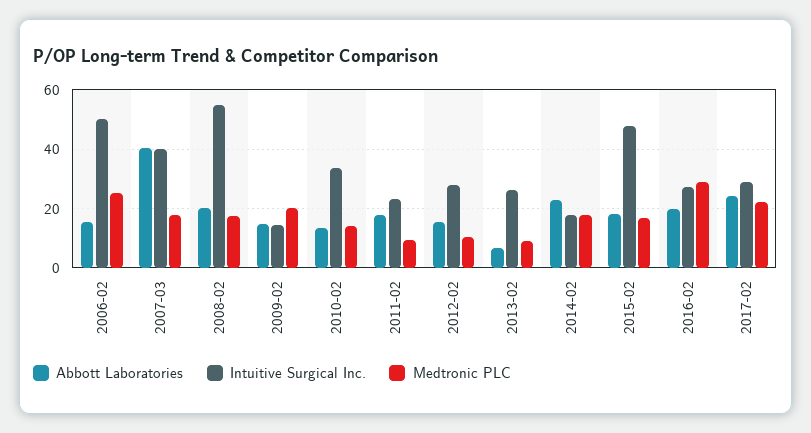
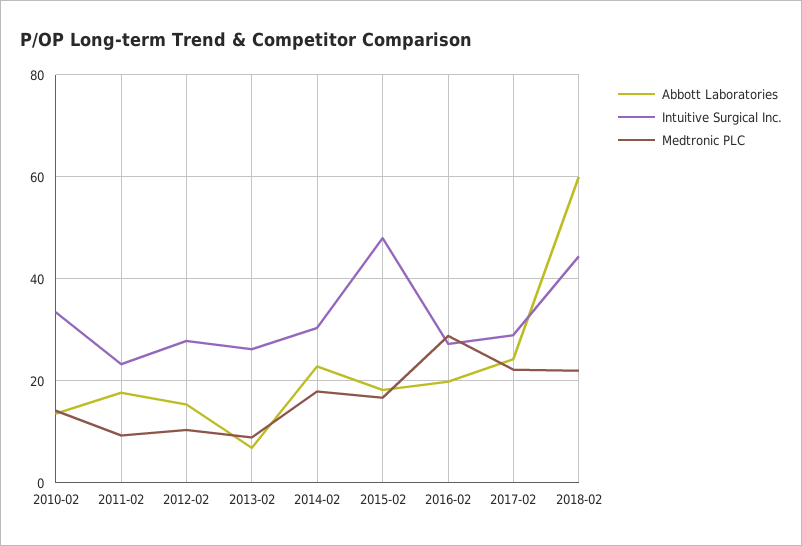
Abbott Laboratories, 2006-02: 15 -> none
Intuitive Surgical Inc., 2006-02: 50 -> none
Medtronic PLC, 2006-02: 25 -> none
Abbott Laboratories, 2007-03: 40 -> none
Intuitive Surgical Inc., 2007-03: 40 -> none
Medtronic PLC, 2007-03: 17.5 -> none
Abbott Laboratories, 2008-02: 20 -> none
Intuitive Surgical Inc., 2008-02: 55 -> none
Medtronic PLC, 2008-02: 17.5 -> none
Abbott Laboratories, 2009-02: 15 -> none
Intuitive Surgical Inc., 2009-02: 15 -> none
Medtronic PLC, 2009-02: 20 -> none
Intuitive Surgical Inc., 2014-02: 17.5 -> 30
Abbott Laboratories, 2018-02: none -> 60
Intuitive Surgical Inc., 2018-02: none -> 44
Medtronic PLC, 2018-02: none -> 22

